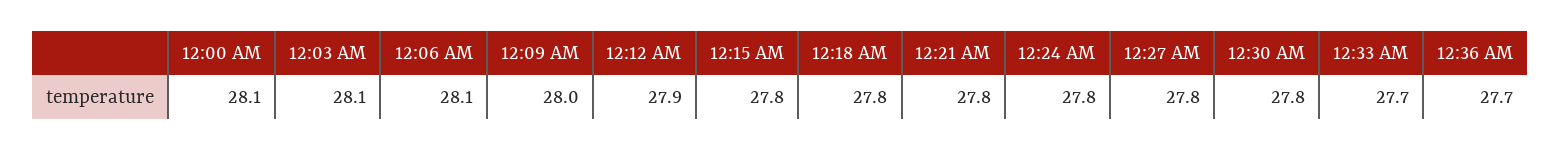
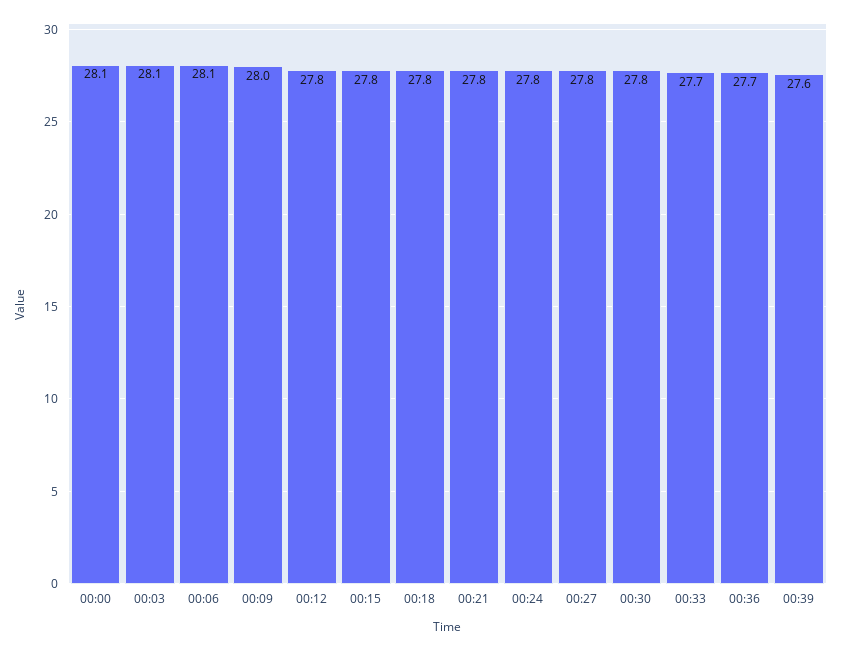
12:12 AM: 27.9 -> 27.8
00:39: none -> 27.6

